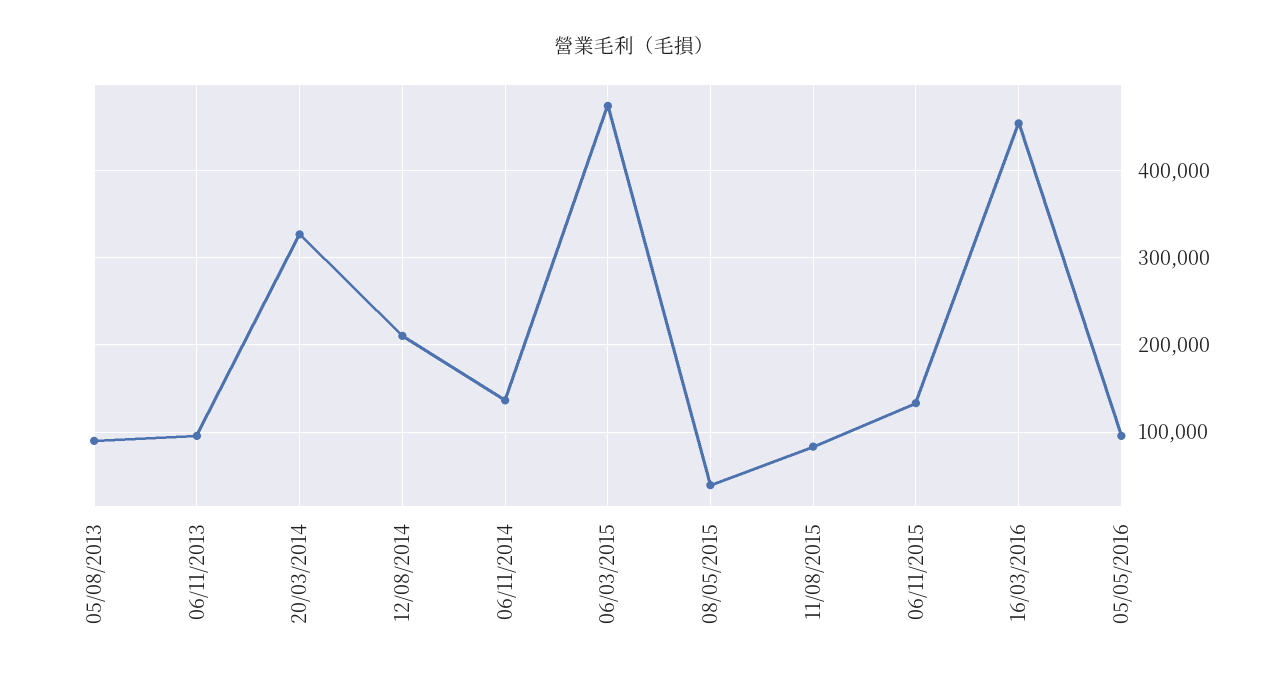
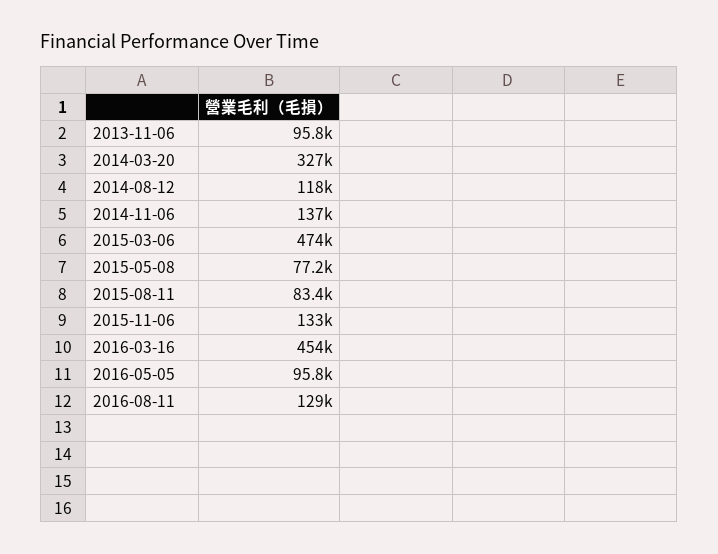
05/08/2013: 90000 -> none
12/08/2014: 210000 -> 118000
08/05/2015: 40000 -> 77200
2016-08-11: none -> 129000

